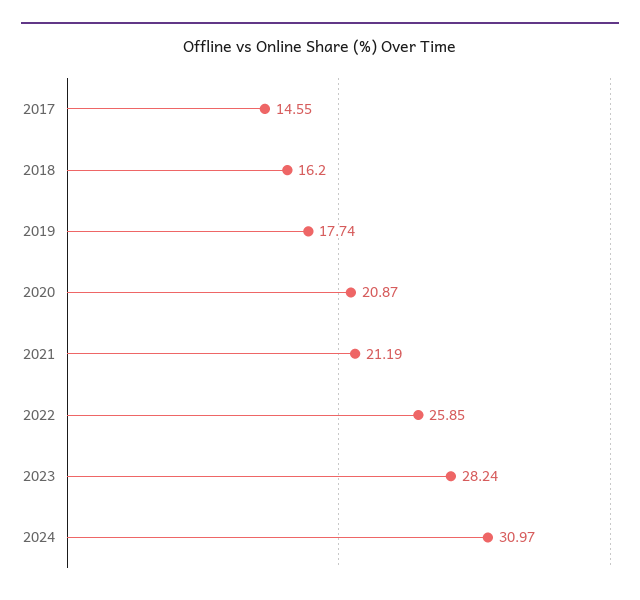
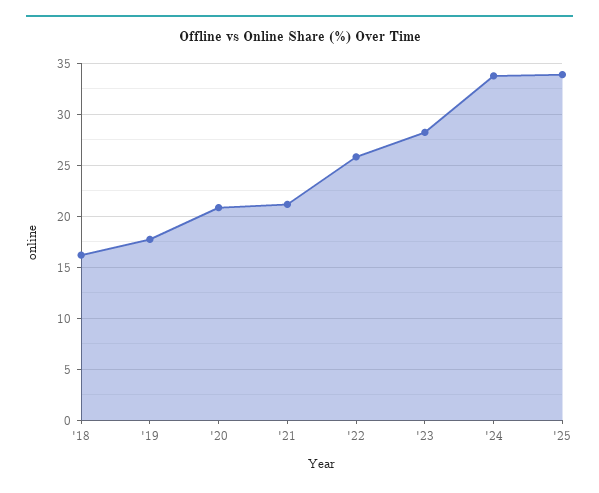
2017: 14.55 -> none
2024: 30.97 -> 34
'25: none -> 34

